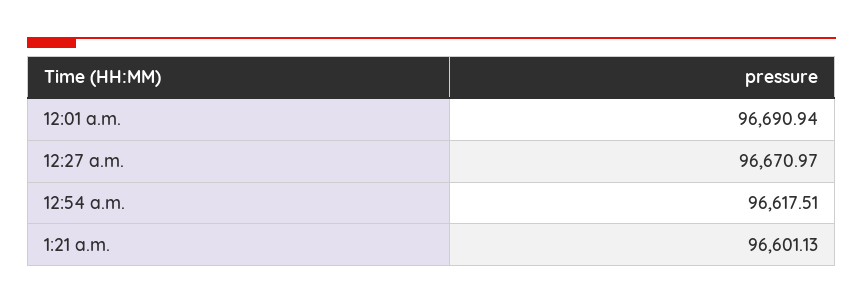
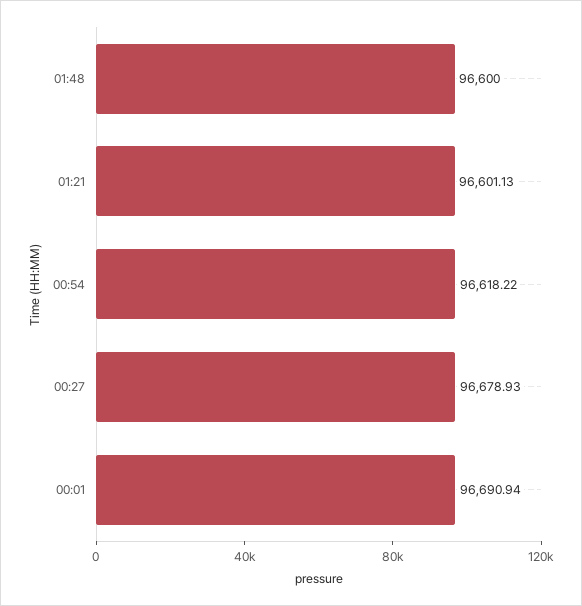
12:27 a.m.: 96670.97 -> 96678.93
12:54 a.m.: 96617.51 -> 96618.22
01:48: none -> 96600

